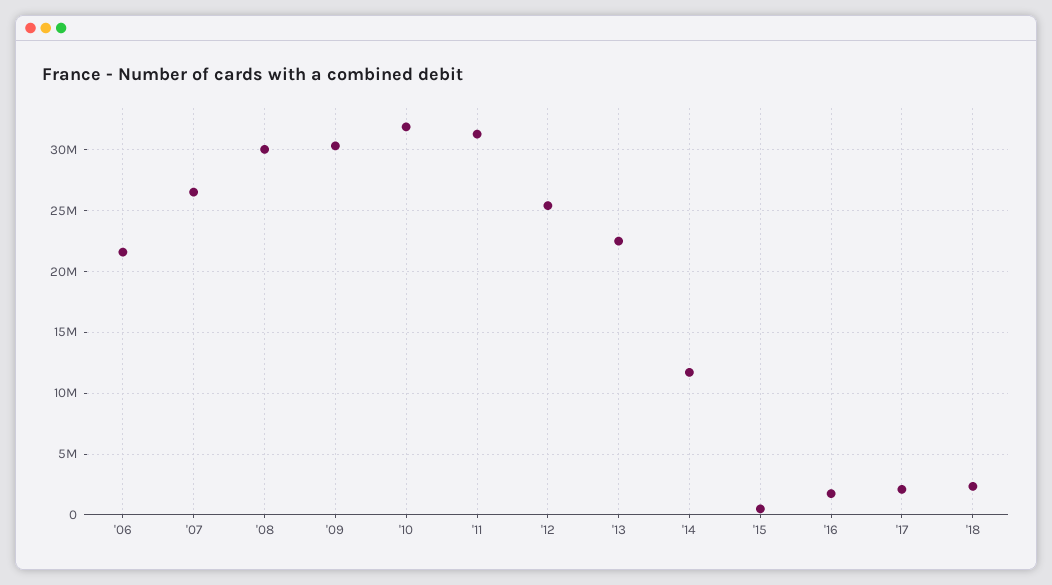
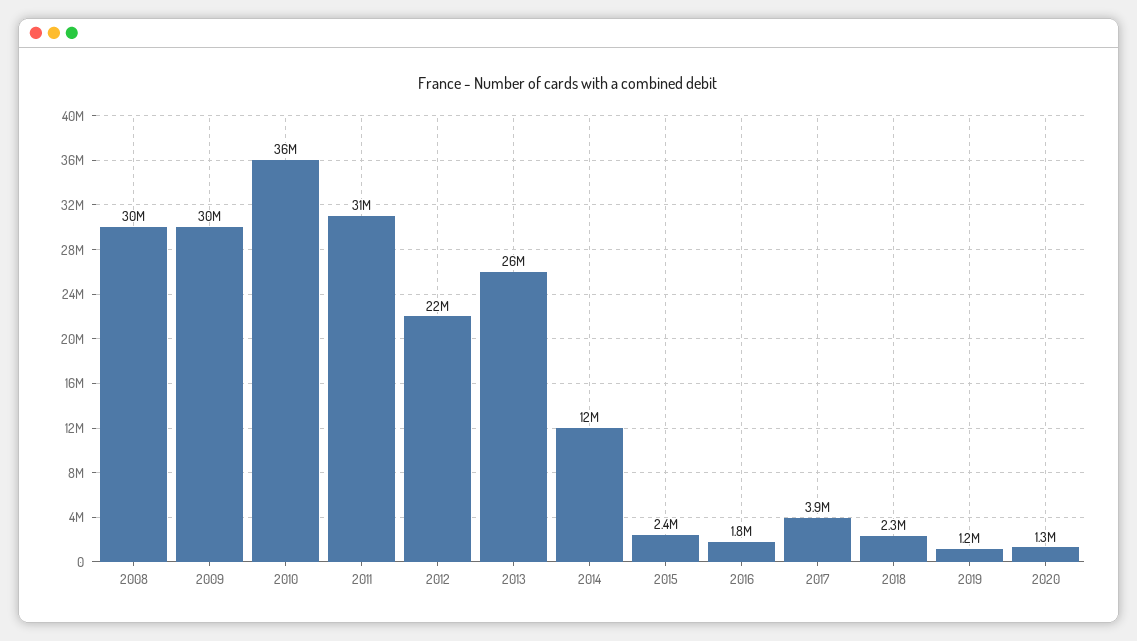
'06: 21500000 -> none
'07: 26500000 -> none
'10: 32000000 -> 36000000
'12: 25500000 -> 22000000
'13: 22500000 -> 26000000
'15: 500000 -> 2400000
'17: 2000000 -> 3900000
2019: none -> 1200000
2020: none -> 1300000

